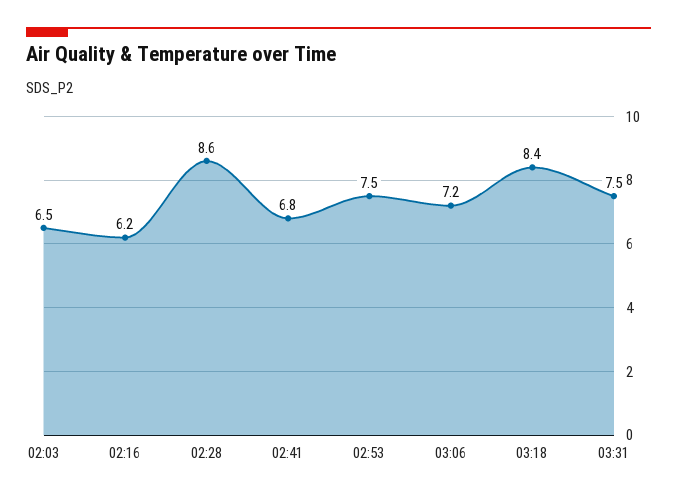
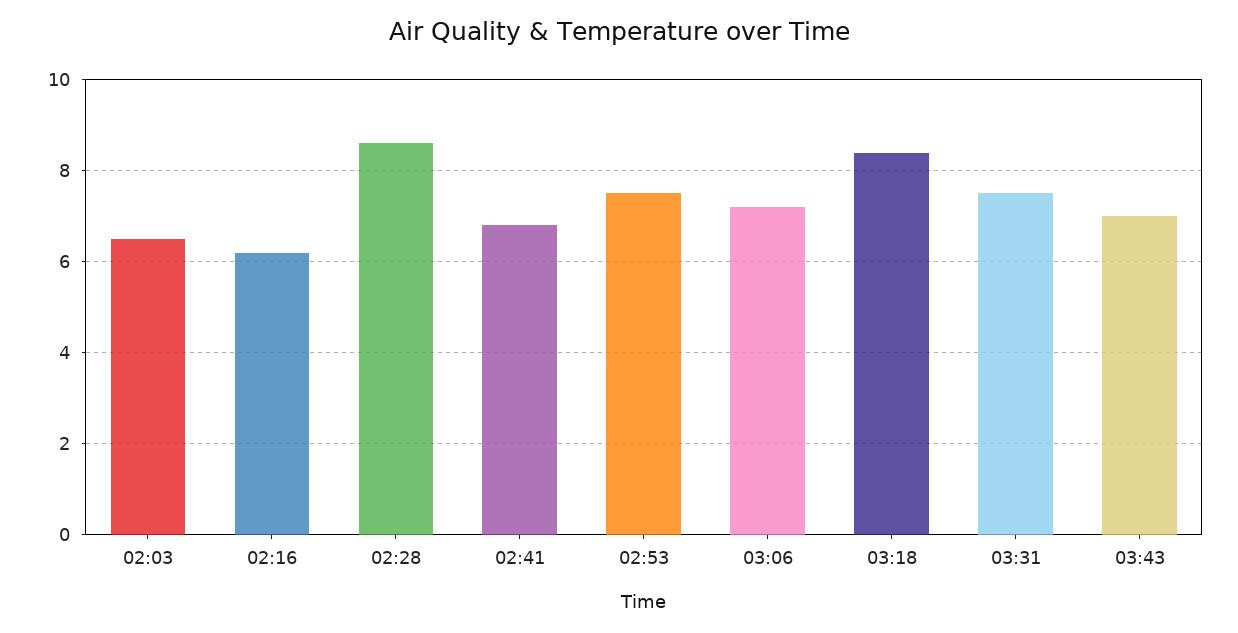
03:43: none -> 7

